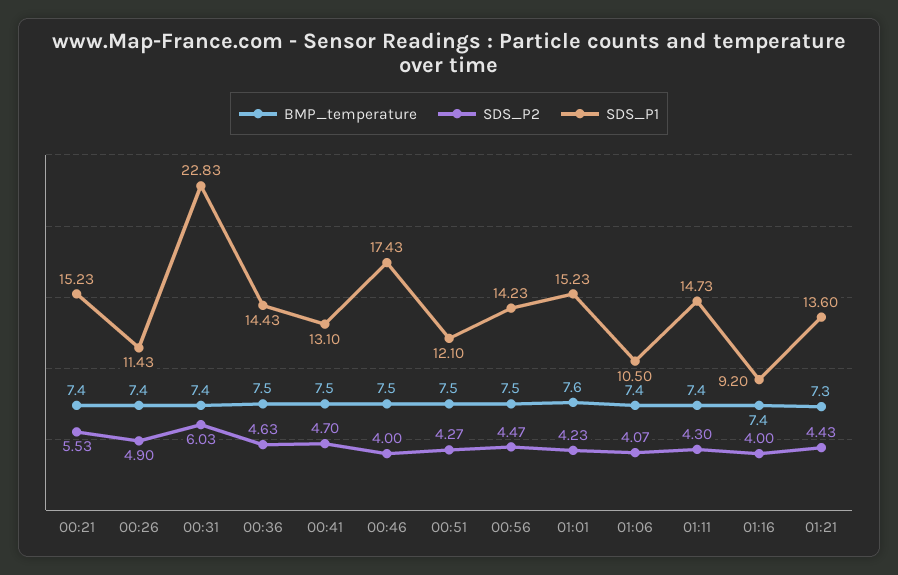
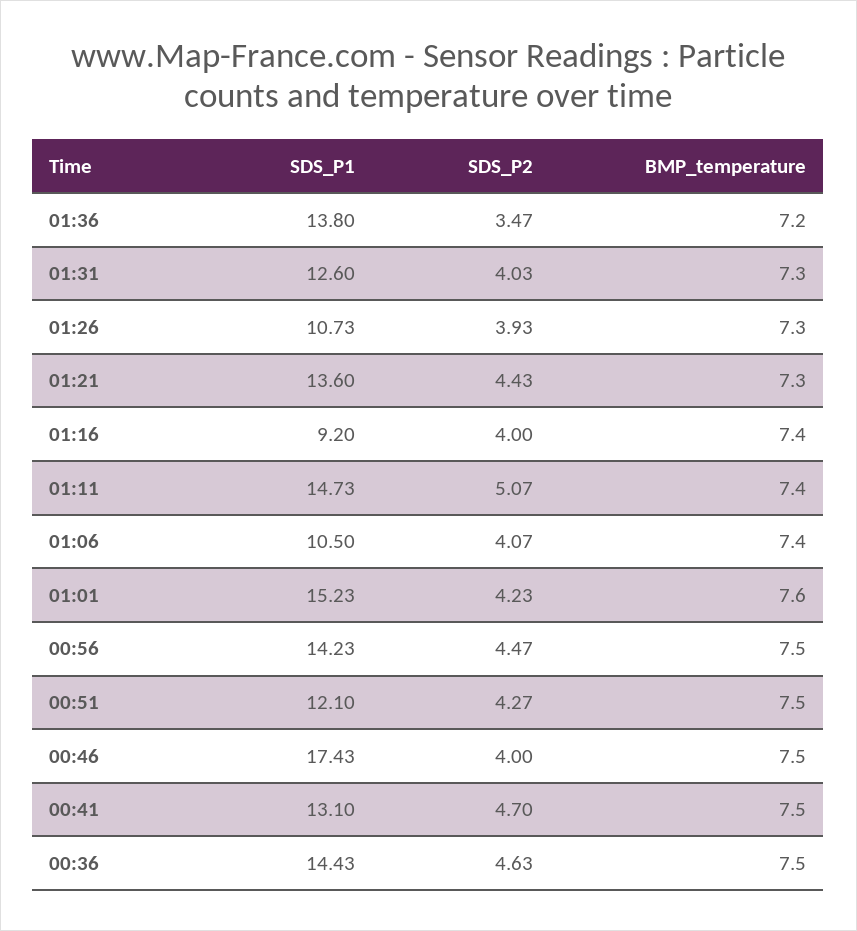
BMP_temperature, 00:21: 7.4 -> none
SDS_P2, 00:21: 5.53 -> none
SDS_P1, 00:21: 15.23 -> none
BMP_temperature, 00:26: 7.4 -> none
SDS_P2, 00:26: 4.9 -> none
SDS_P1, 00:26: 11.43 -> none
BMP_temperature, 00:31: 7.4 -> none
SDS_P2, 00:31: 6.03 -> none
SDS_P1, 00:31: 22.83 -> none
SDS_P2, 01:11: 4.3 -> 5.07
SDS_P1, 01:36: none -> 13.8
SDS_P2, 01:36: none -> 3.47
BMP_temperature, 01:36: none -> 7.2
SDS_P1, 01:31: none -> 12.6
SDS_P2, 01:31: none -> 4.03
BMP_temperature, 01:31: none -> 7.3
SDS_P1, 01:26: none -> 10.73
SDS_P2, 01:26: none -> 3.93
BMP_temperature, 01:26: none -> 7.3

